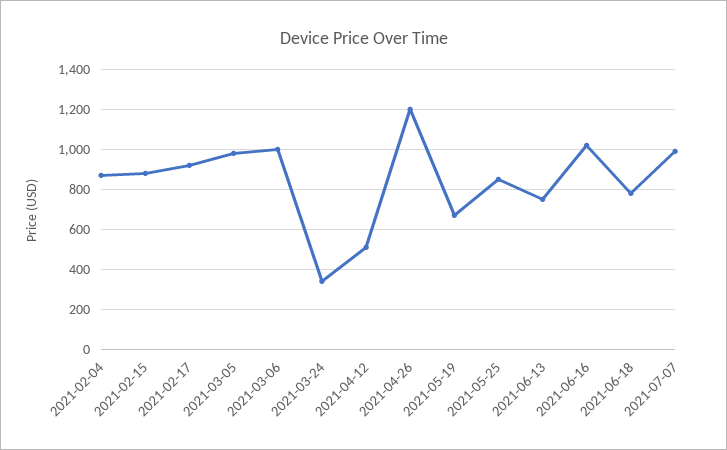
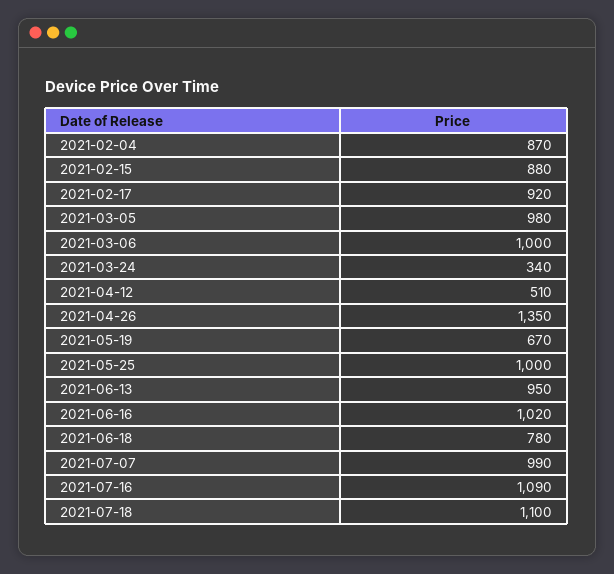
2021-04-26: 1200 -> 1350
2021-05-25: 850 -> 1000
2021-06-13: 750 -> 950
2021-07-16: none -> 1090
2021-07-18: none -> 1100

